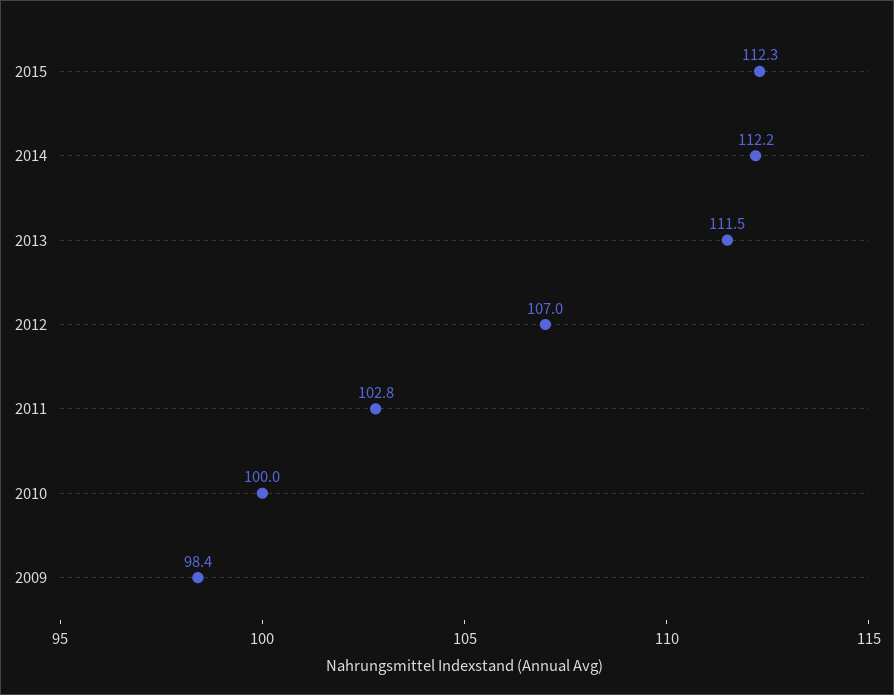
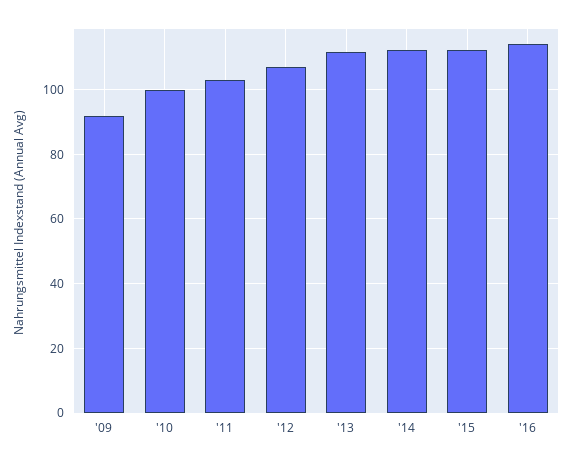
2009: 98.4 -> 92
'16: none -> 114

